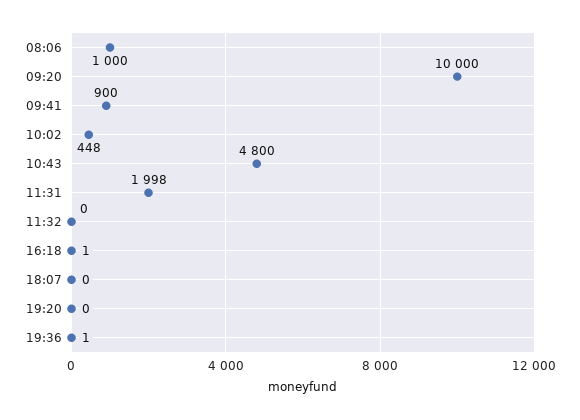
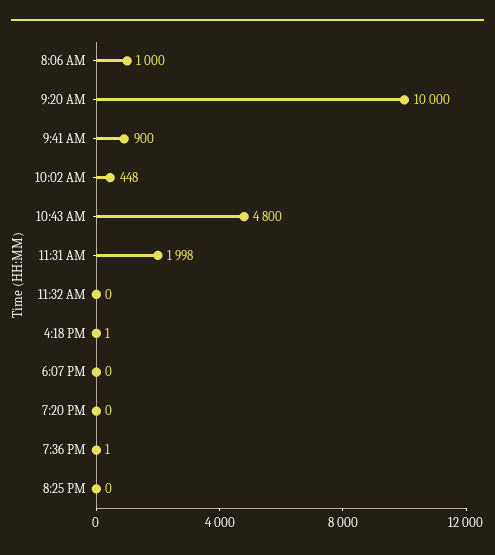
8:25 PM: none -> 0

